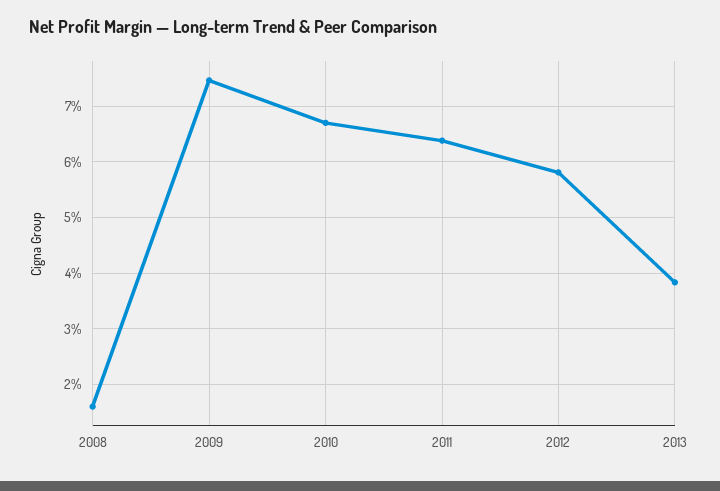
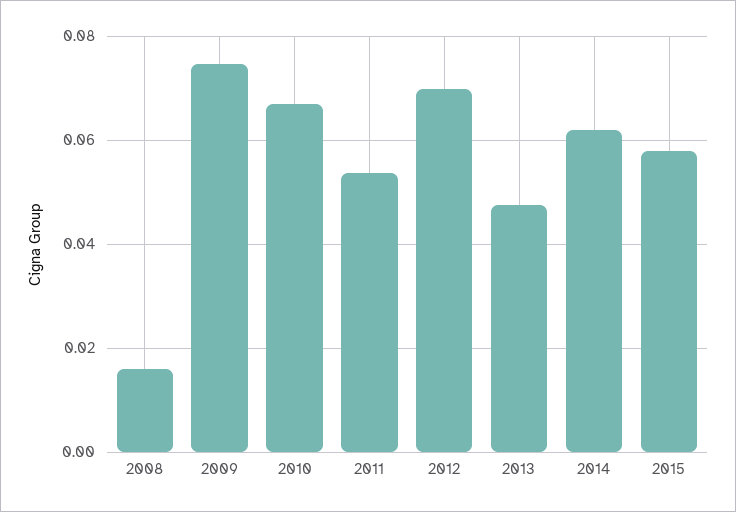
2011: 0.064 -> 0.054
2012: 0.058 -> 0.07
2013: 0.038 -> 0.048
2014: none -> 0.062
2015: none -> 0.058

